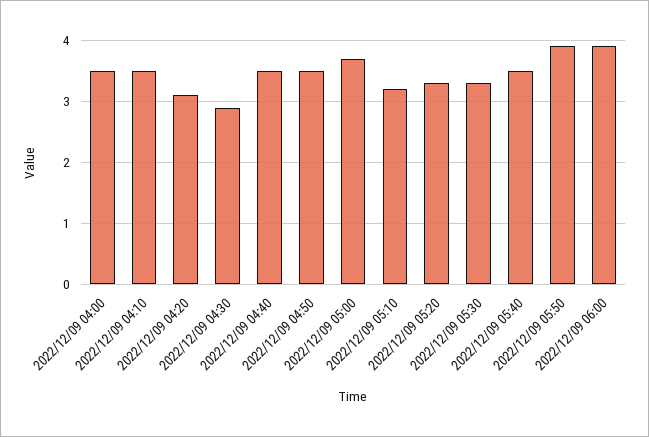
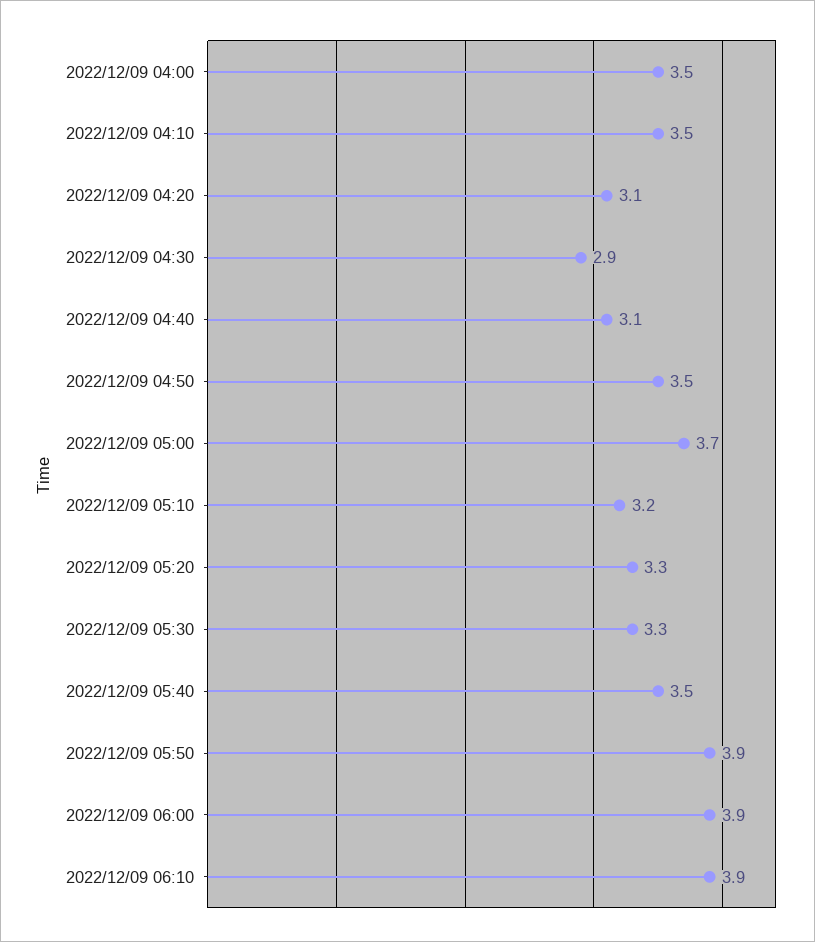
2022/12/09 04:40: 3.5 -> 3.1
2022/12/09 06:10: none -> 3.9

